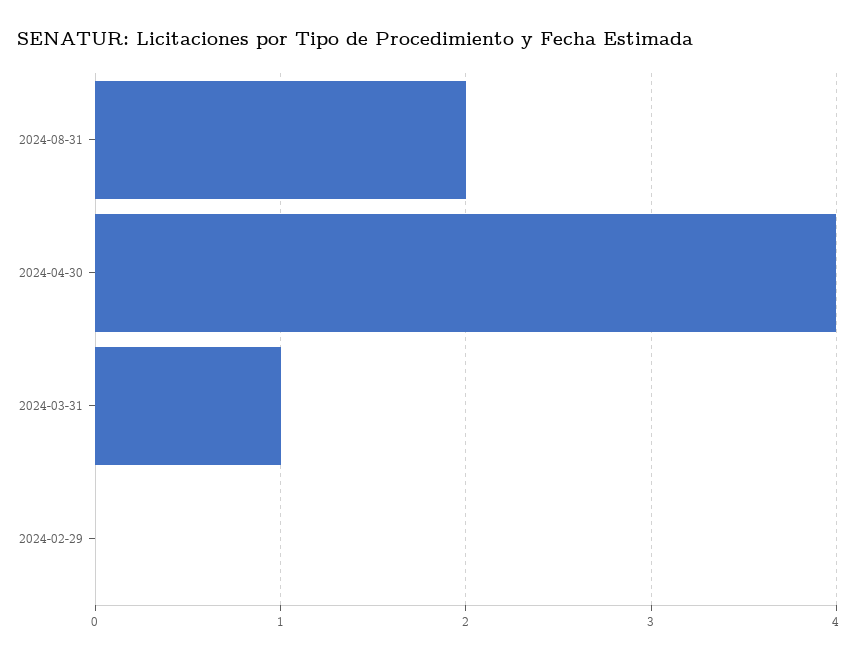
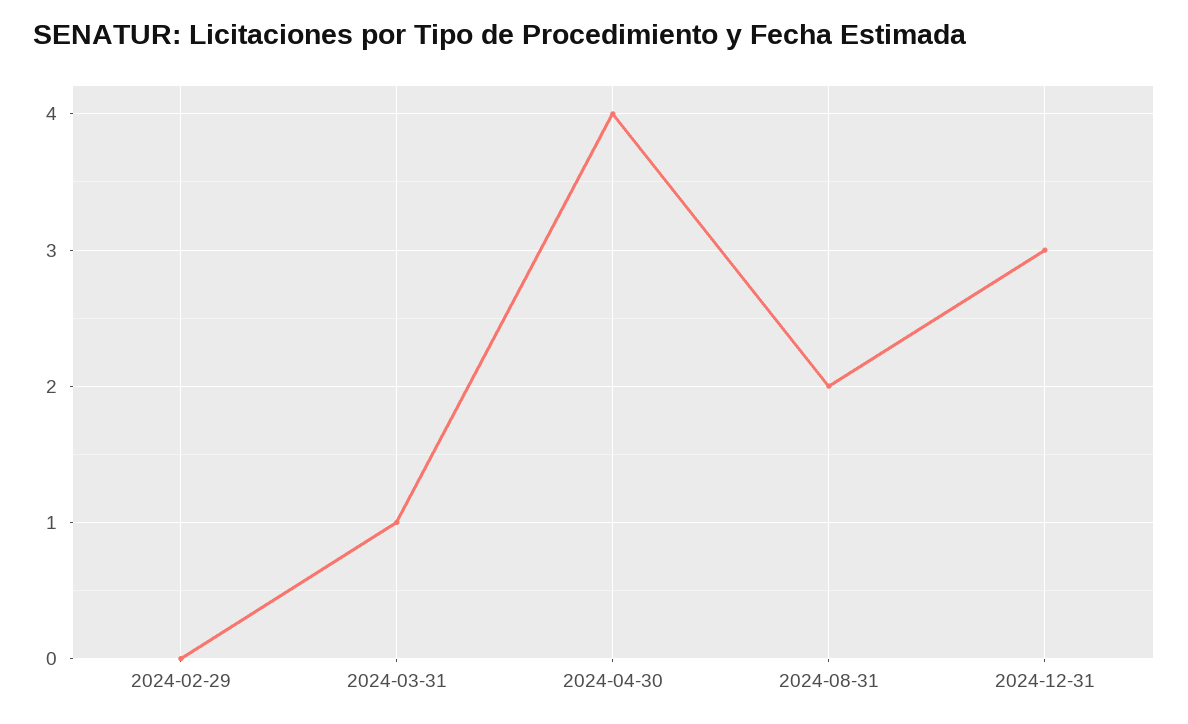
2024-12-31: none -> 3

